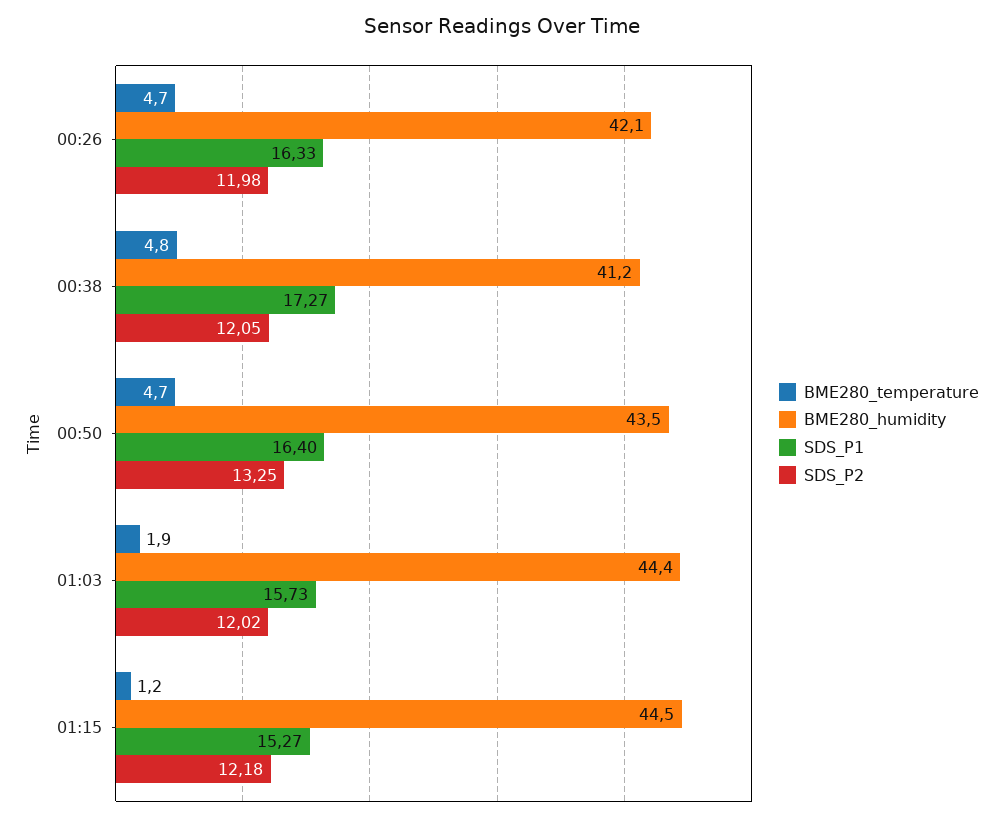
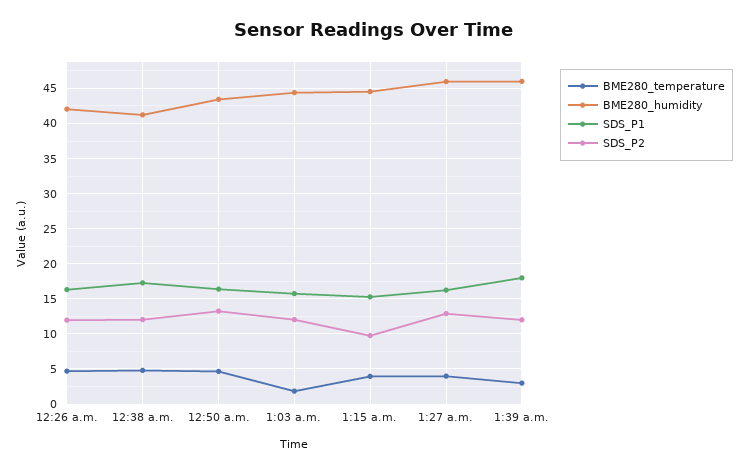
BME280_temperature, 01:15: 1.2 -> 4
SDS_P2, 01:15: 12.18 -> 10
BME280_temperature, 1:27 a.m.: none -> 4
BME280_humidity, 1:27 a.m.: none -> 46
SDS_P1, 1:27 a.m.: none -> 16
SDS_P2, 1:27 a.m.: none -> 13
BME280_temperature, 1:39 a.m.: none -> 3
BME280_humidity, 1:39 a.m.: none -> 46
SDS_P1, 1:39 a.m.: none -> 18
SDS_P2, 1:39 a.m.: none -> 12

